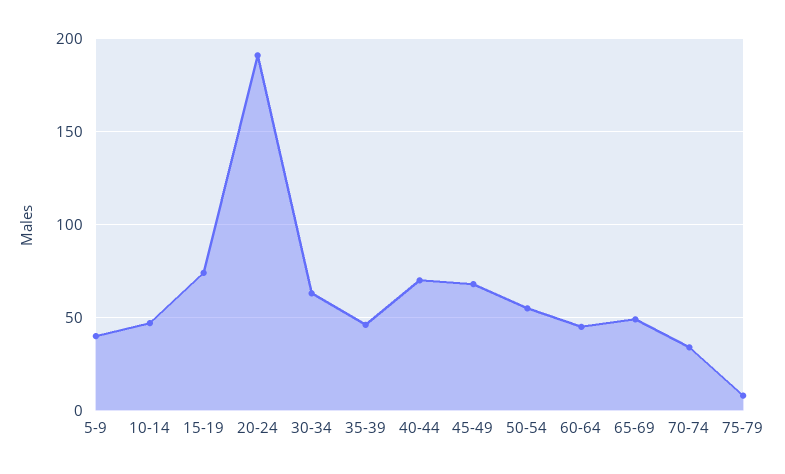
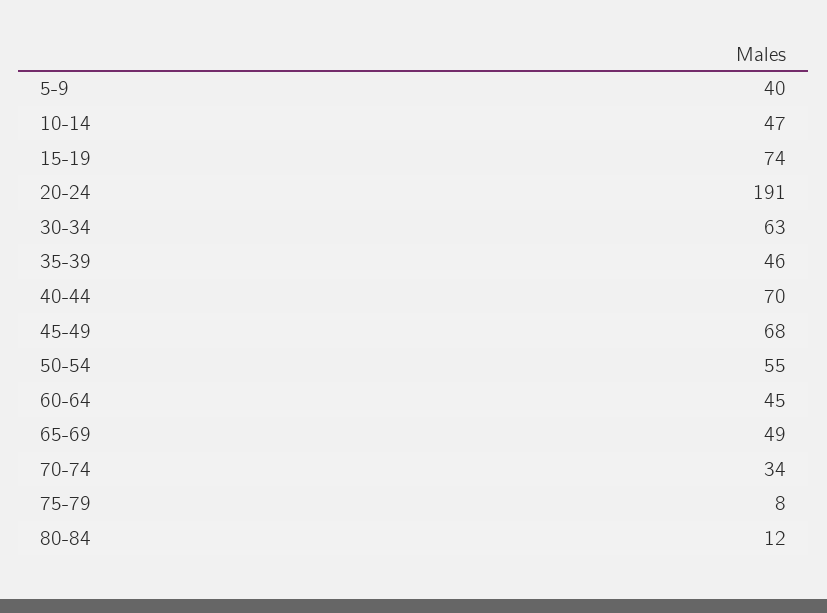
80-84: none -> 12

